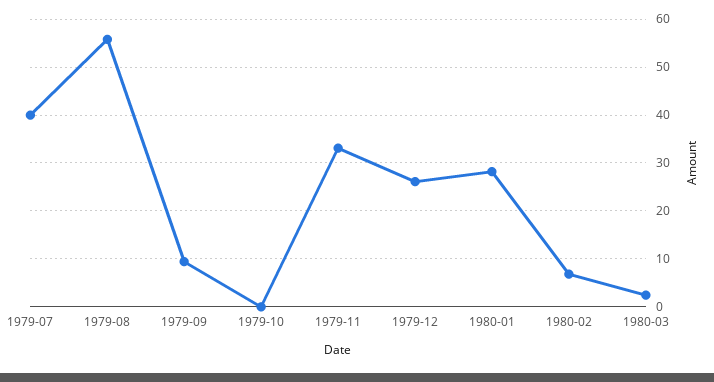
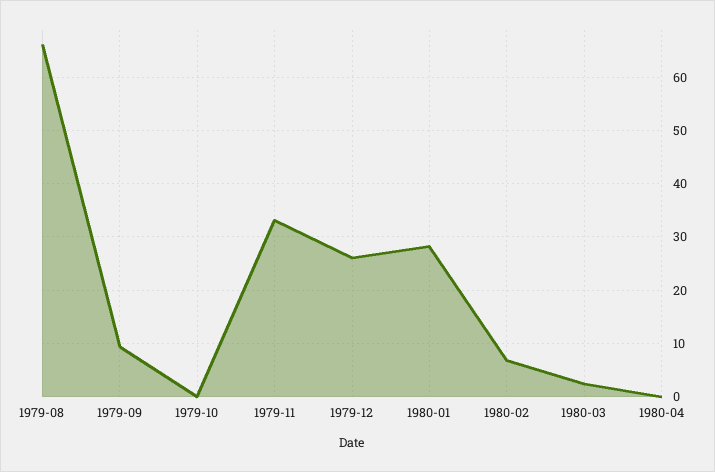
1979-07: 40 -> none
1979-08: 56 -> 66
1980-04: none -> 0

